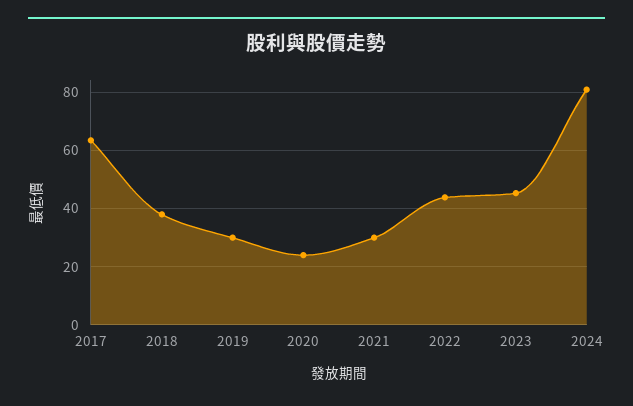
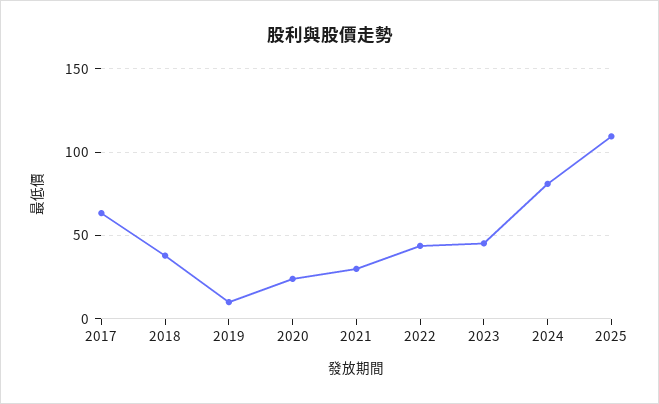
2019: 30 -> 10
2025: none -> 110

